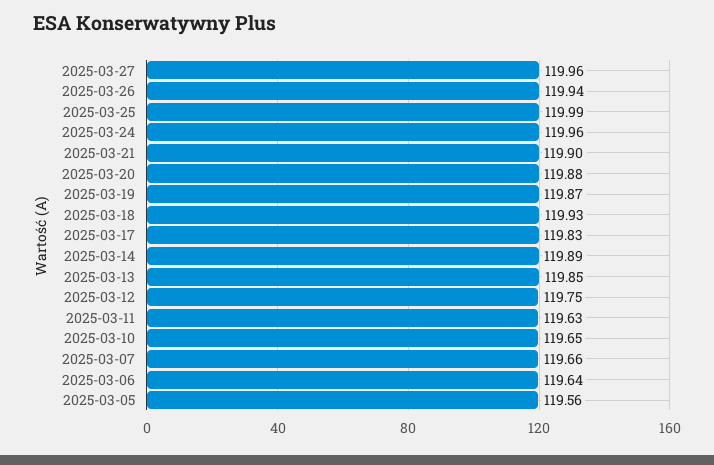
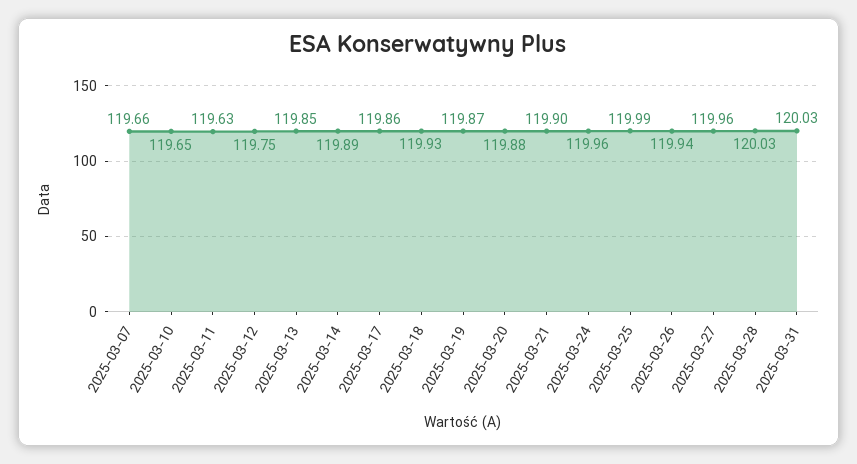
2025-03-17: 119.83 -> 119.86
2025-03-06: 119.64 -> none
2025-03-05: 119.56 -> none
2025-03-28: none -> 120.03
2025-03-31: none -> 120.03

